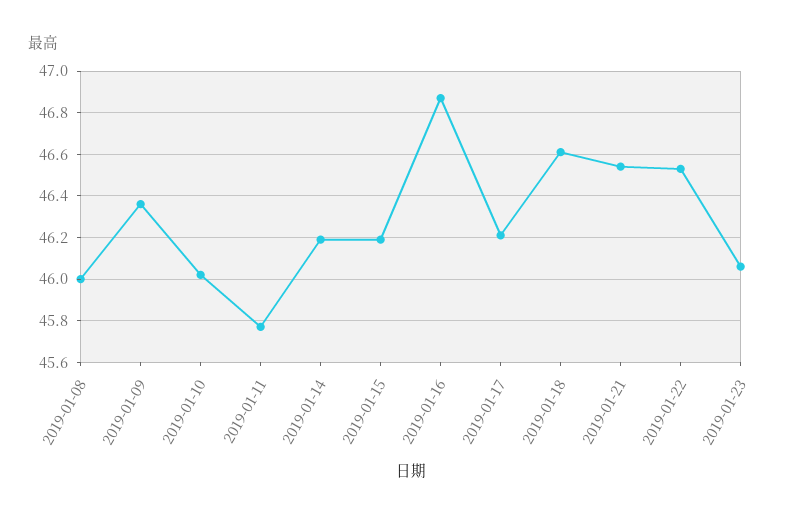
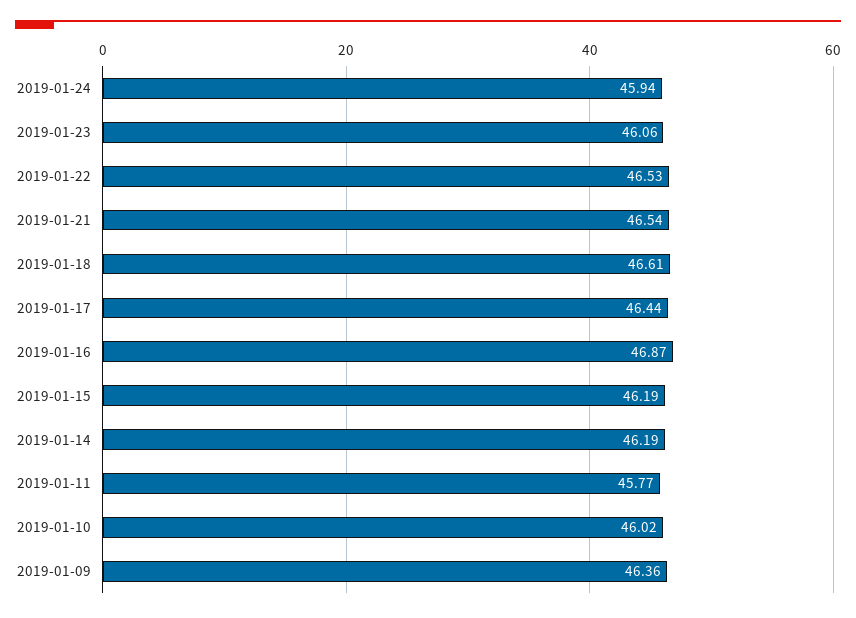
2019-01-08: 46 -> none
2019-01-17: 46.2 -> 46.44
2019-01-24: none -> 45.94

